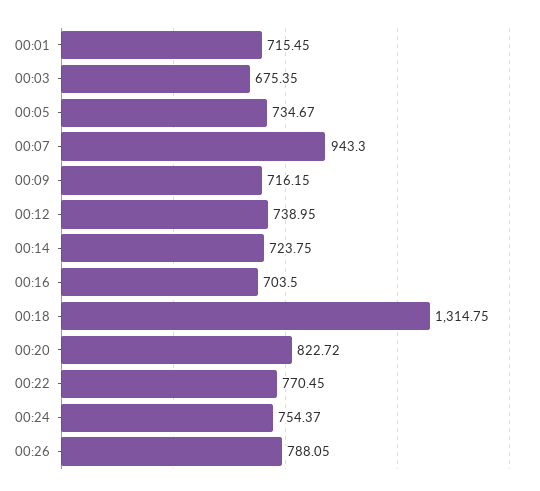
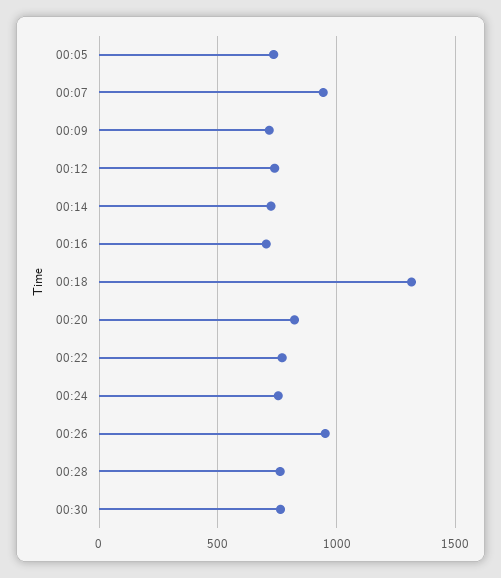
00:01: 715.45 -> none
00:03: 675.35 -> none
00:26: 788.05 -> 950
00:28: none -> 750
00:30: none -> 750

